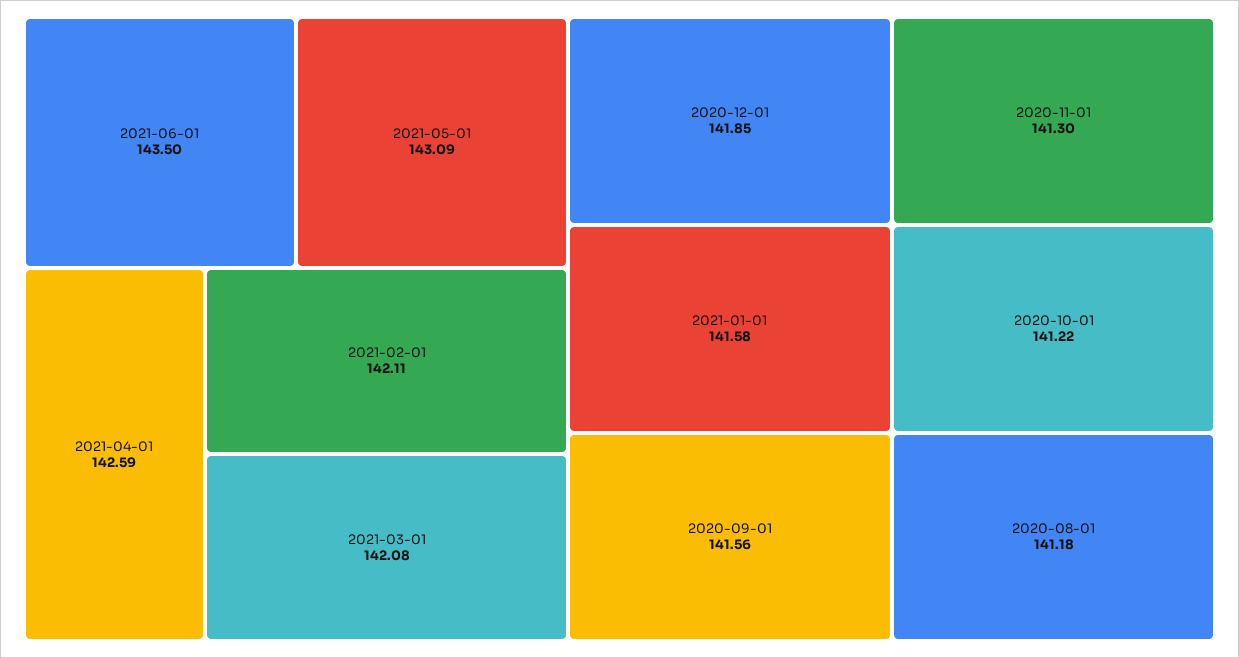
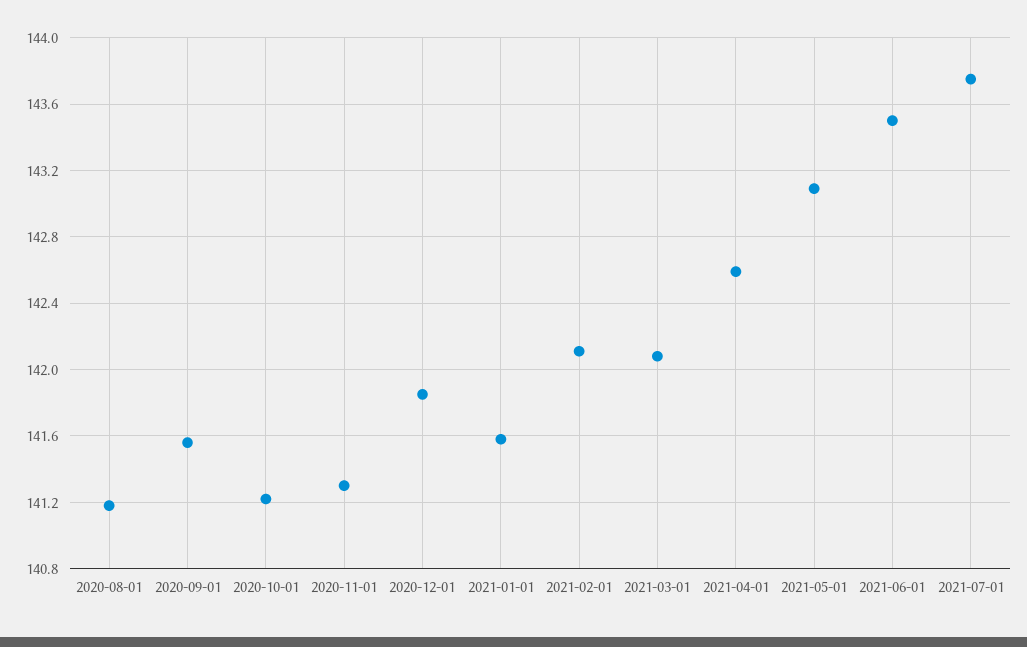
2021-07-01: none -> 143.75

